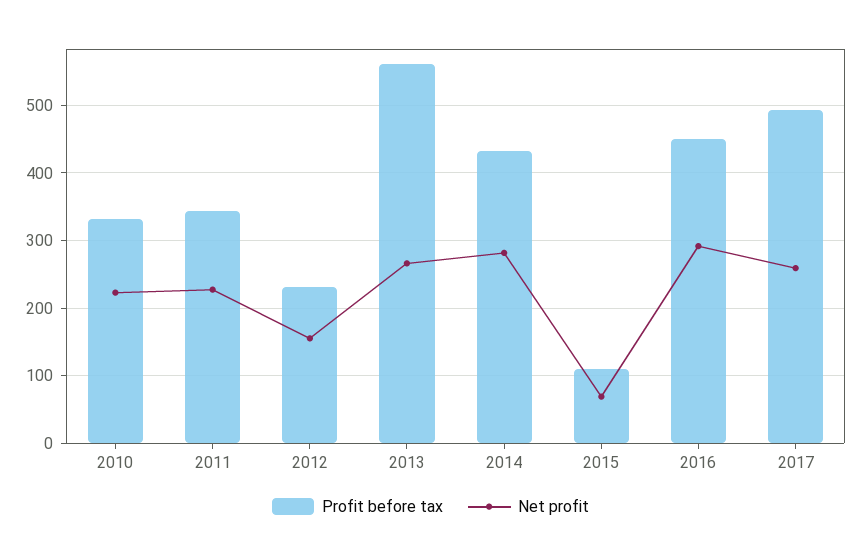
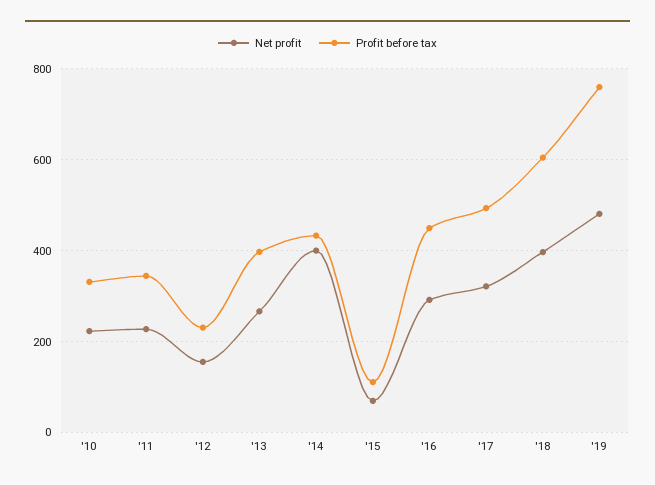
Profit before tax, 2013: 560 -> 400
Net profit, 2014: 280 -> 400
Net profit, 2017: 260 -> 320
Net profit, '18: none -> 400
Profit before tax, '18: none -> 600
Net profit, '19: none -> 480
Profit before tax, '19: none -> 760

